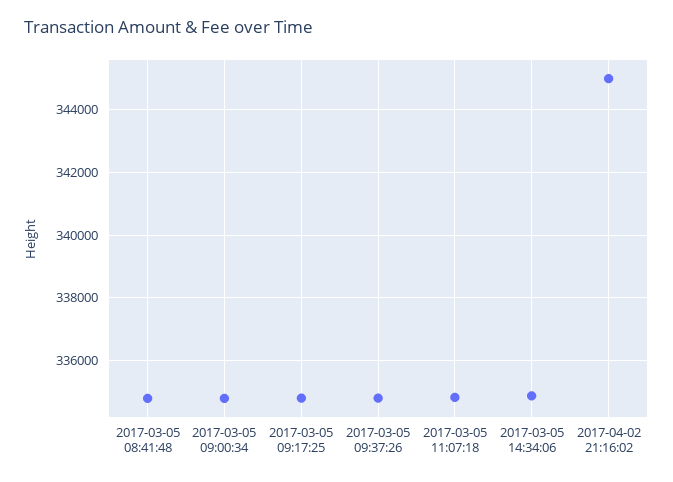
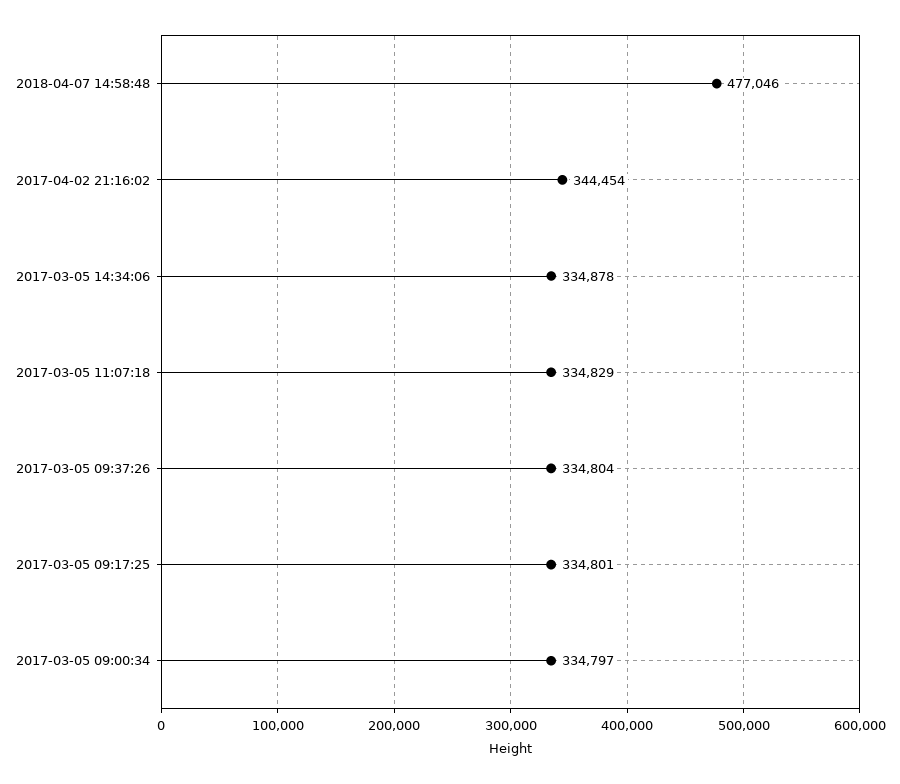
2017-03-05 08:41:48: 334800 -> none
2017-04-02 21:16:02: 345000 -> 344454
2018-04-07 14:58:48: none -> 477046

